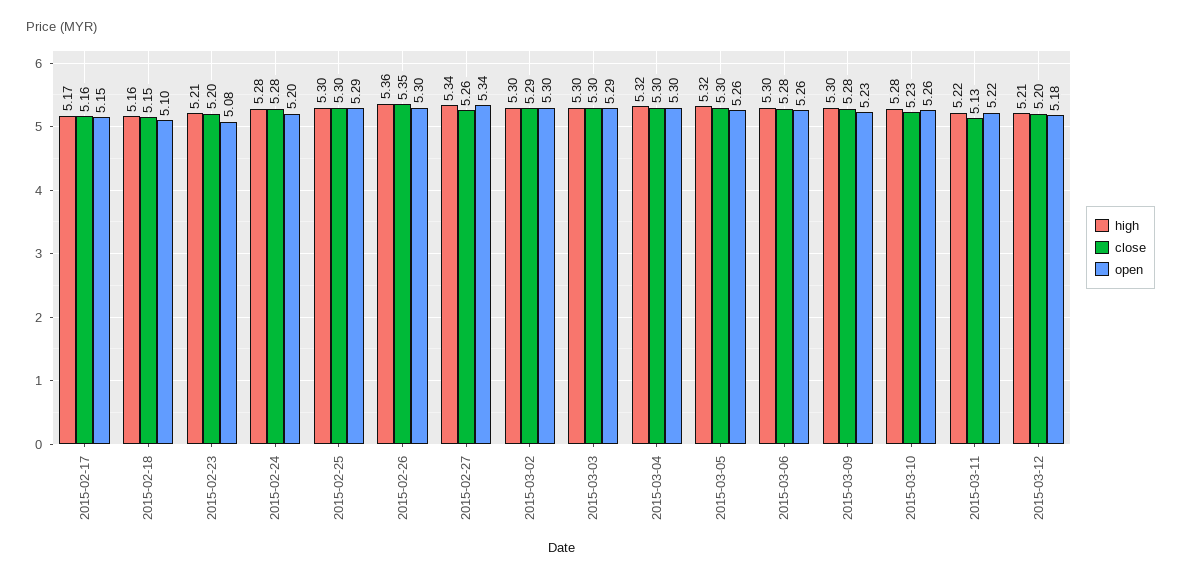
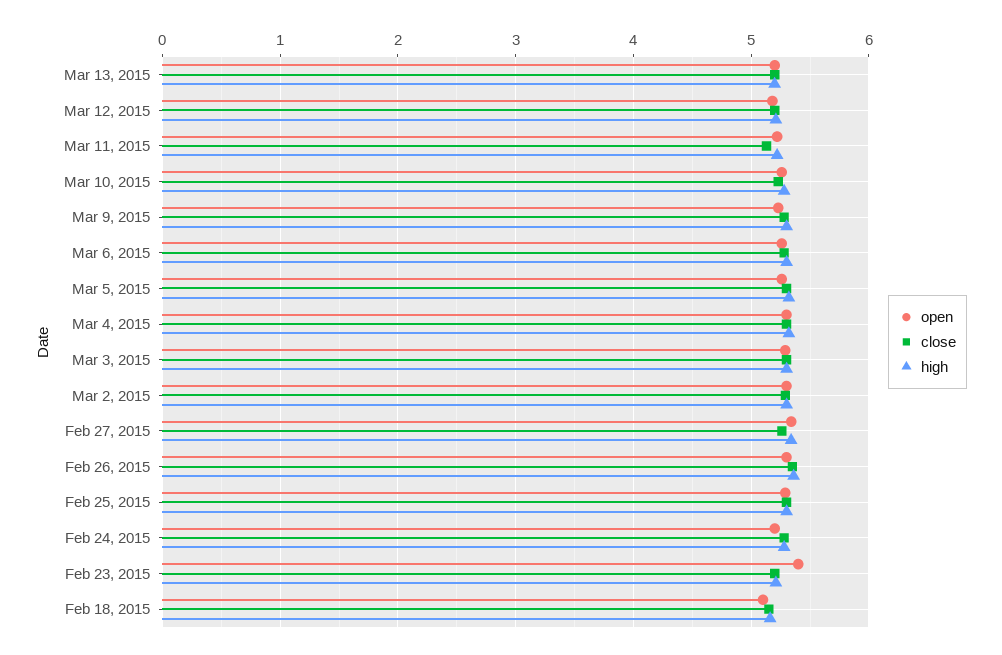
high, 2015-02-17: 5.17 -> none
close, 2015-02-17: 5.16 -> none
open, 2015-02-17: 5.15 -> none
open, 2015-02-23: 5.08 -> 5.4
open, Mar 13, 2015: none -> 5.2
close, Mar 13, 2015: none -> 5.2
high, Mar 13, 2015: none -> 5.2

